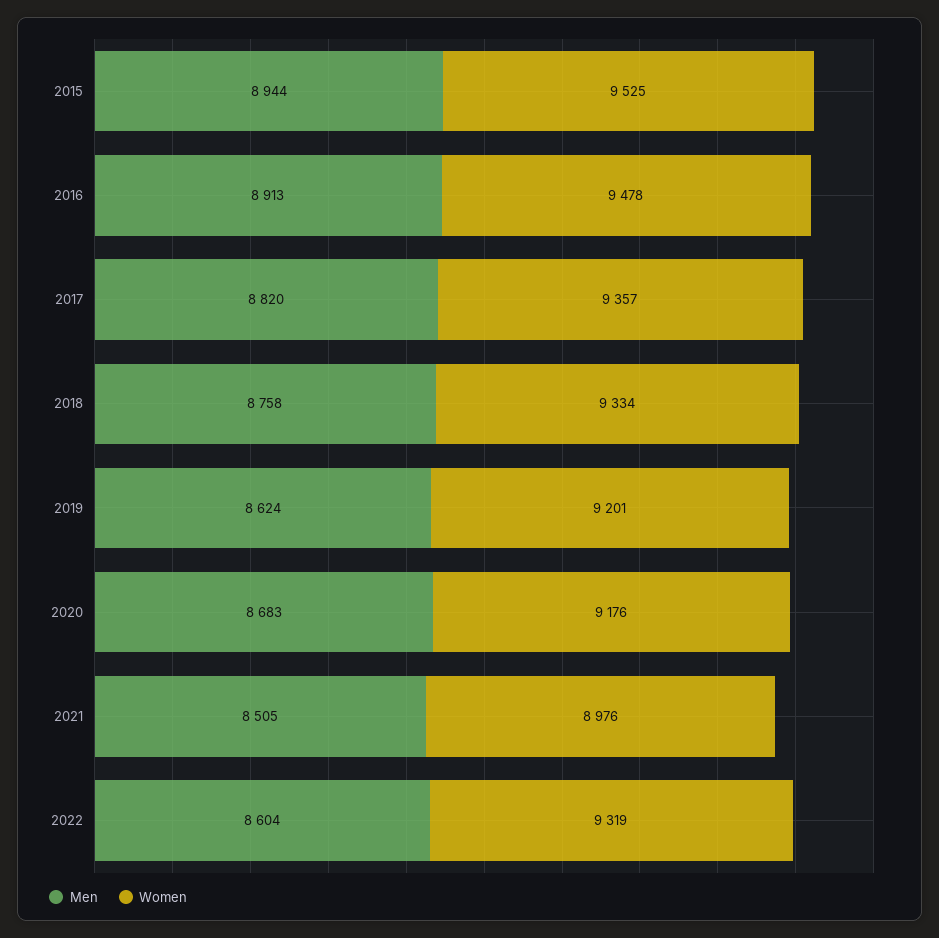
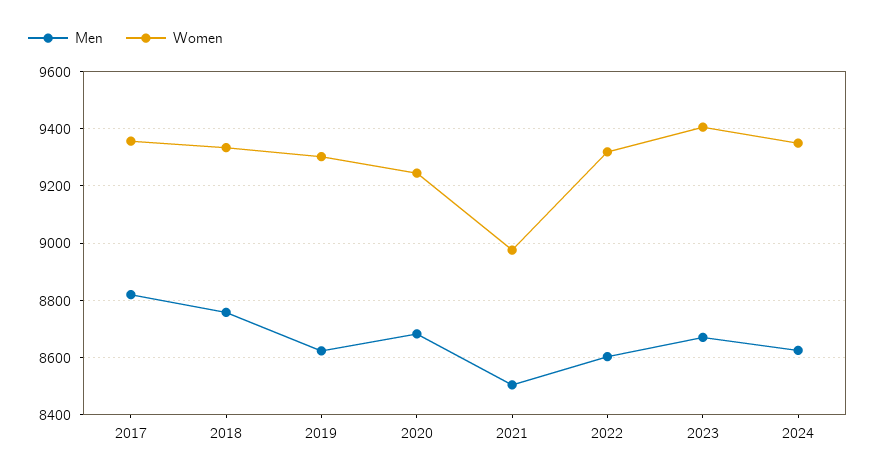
Men, 2015: 8944 -> none
Women, 2015: 9525 -> none
Men, 2016: 8913 -> none
Women, 2016: 9478 -> none
Women, 2019: 9201 -> 9300
Women, 2020: 9176 -> 9250
Men, 2023: none -> 8675
Women, 2023: none -> 9400
Men, 2024: none -> 8625
Women, 2024: none -> 9350

